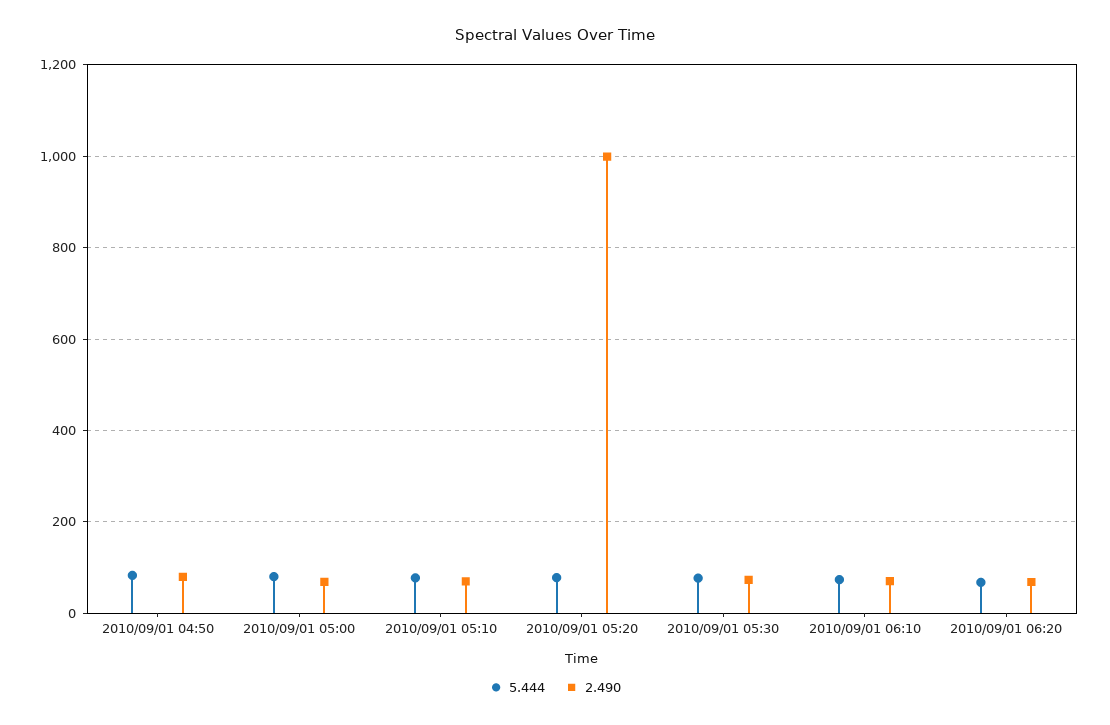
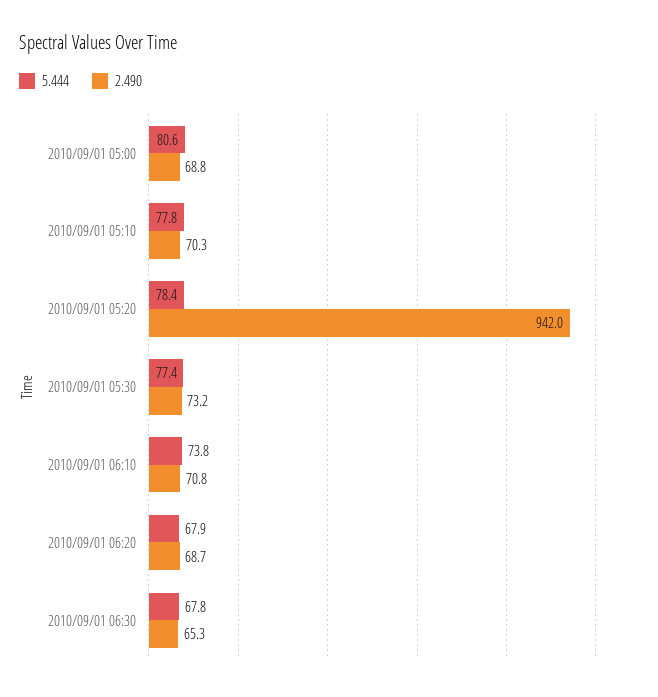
5.444, 2010/09/01 04:50: 80 -> none
2.490, 2010/09/01 04:50: 80 -> none
2.490, 2010/09/01 05:20: 1000 -> 942
5.444, 2010/09/01 06:30: none -> 67.8
2.490, 2010/09/01 06:30: none -> 65.3

